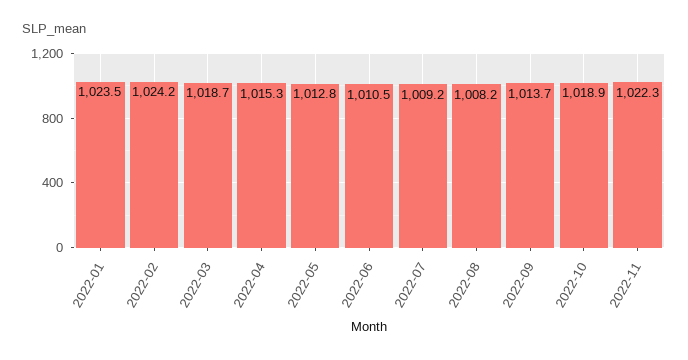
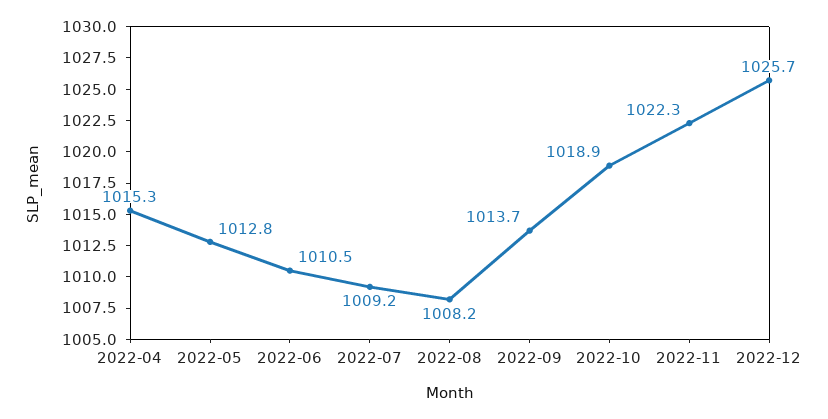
2022-01: 1023.5 -> none
2022-02: 1024.2 -> none
2022-03: 1018.7 -> none
2022-12: none -> 1025.7

